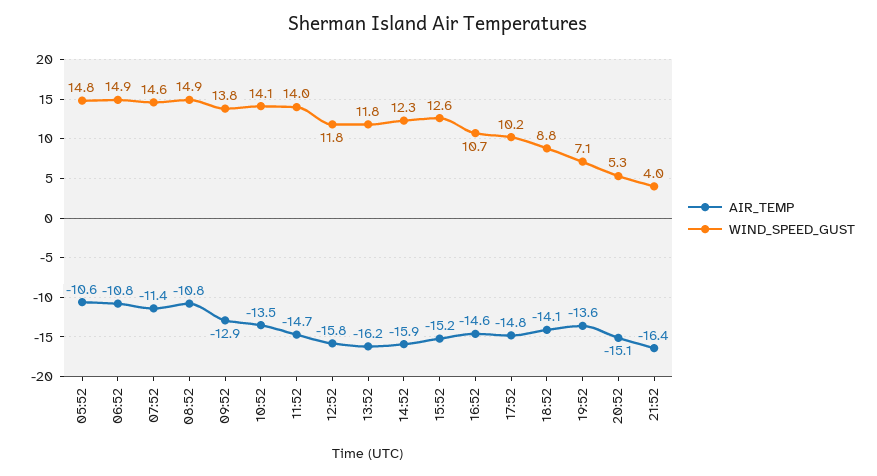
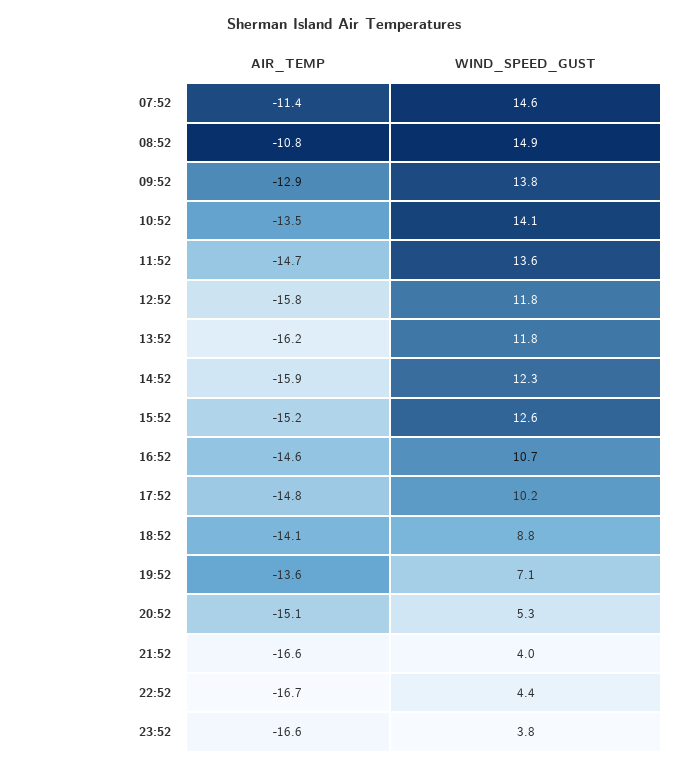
AIR_TEMP, 05:52: -10.6 -> none
WIND_SPEED_GUST, 05:52: 14.8 -> none
AIR_TEMP, 06:52: -10.8 -> none
WIND_SPEED_GUST, 06:52: 14.9 -> none
WIND_SPEED_GUST, 11:52: 14 -> 13.6
AIR_TEMP, 21:52: -16.4 -> -16.6
AIR_TEMP, 22:52: none -> -16.7
WIND_SPEED_GUST, 22:52: none -> 4.4
AIR_TEMP, 23:52: none -> -16.6
WIND_SPEED_GUST, 23:52: none -> 3.8

